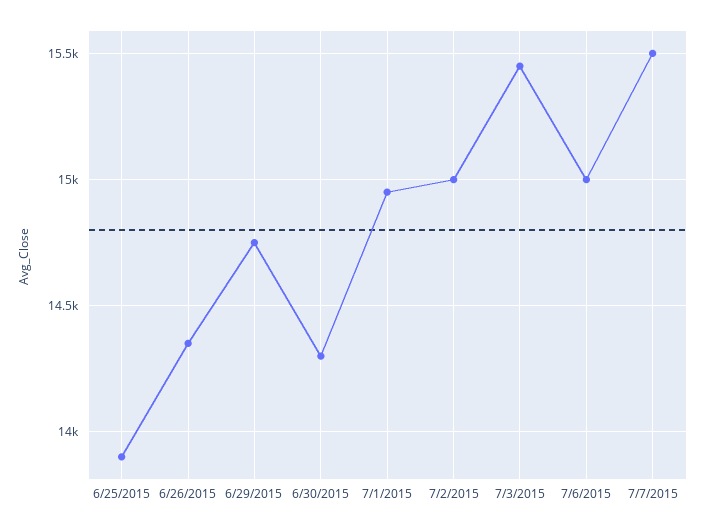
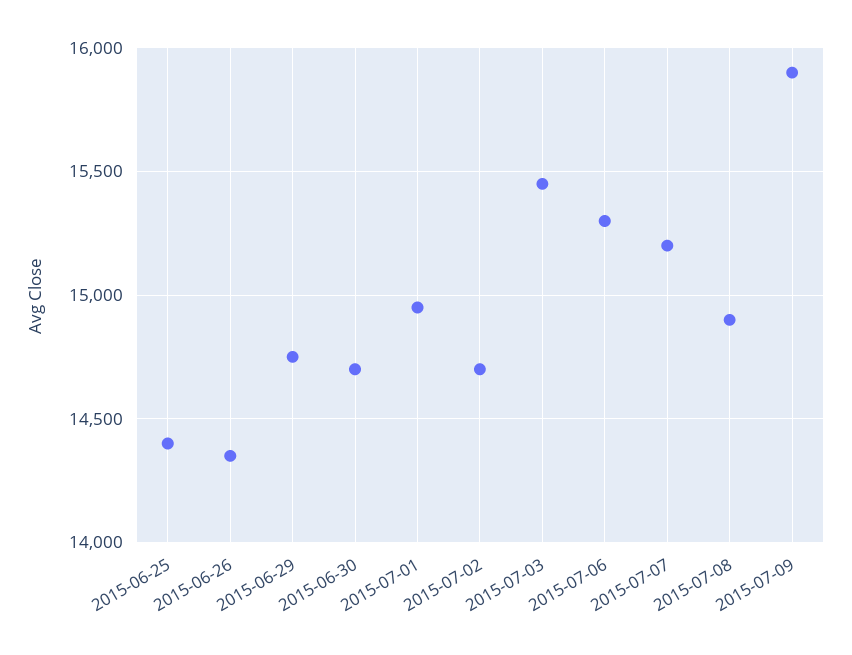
6/25/2015: 13900 -> 14400
6/30/2015: 14300 -> 14700
7/2/2015: 15000 -> 14700
7/6/2015: 15000 -> 15300
7/7/2015: 15500 -> 15200
2015-07-08: none -> 14900
2015-07-09: none -> 15900

